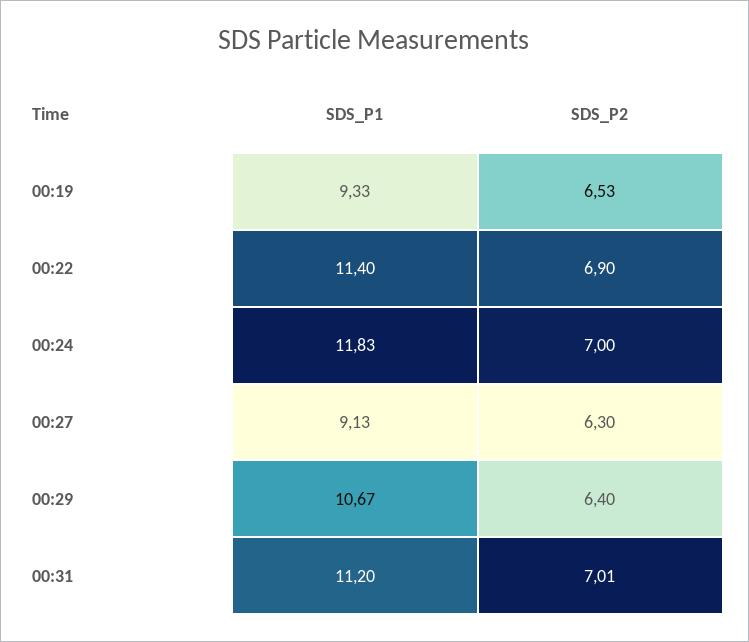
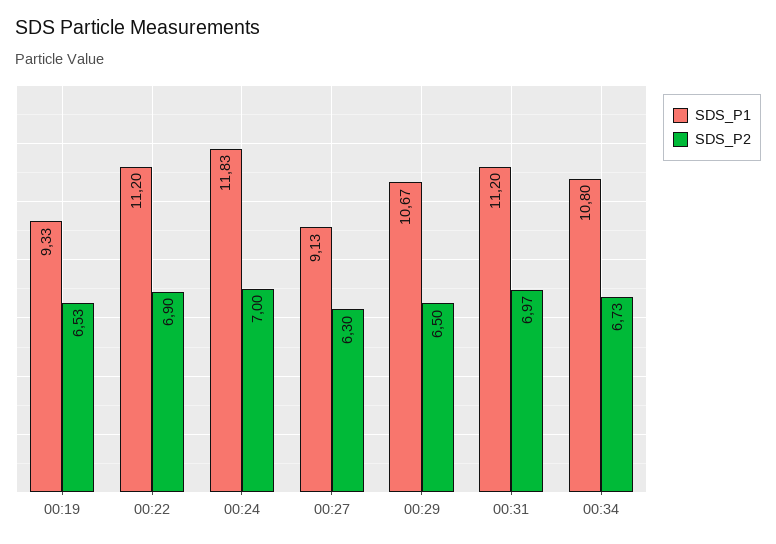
SDS_P1, 00:22: 11.4 -> 11.2
SDS_P2, 00:29: 6.4 -> 6.5
SDS_P2, 00:31: 7.01 -> 6.97
SDS_P1, 00:34: none -> 10.8
SDS_P2, 00:34: none -> 6.73

